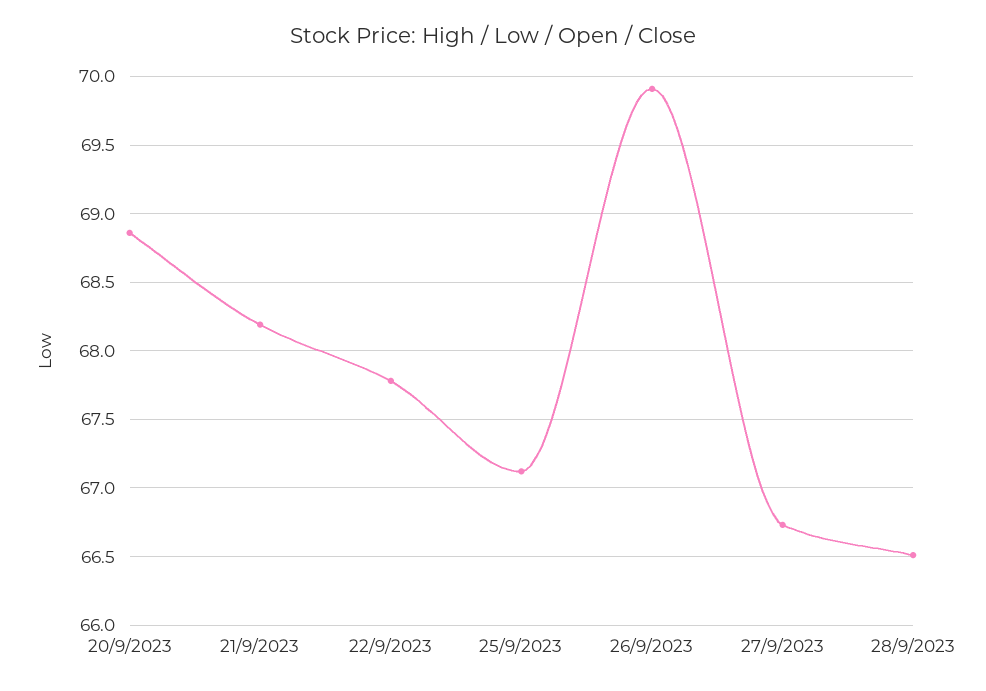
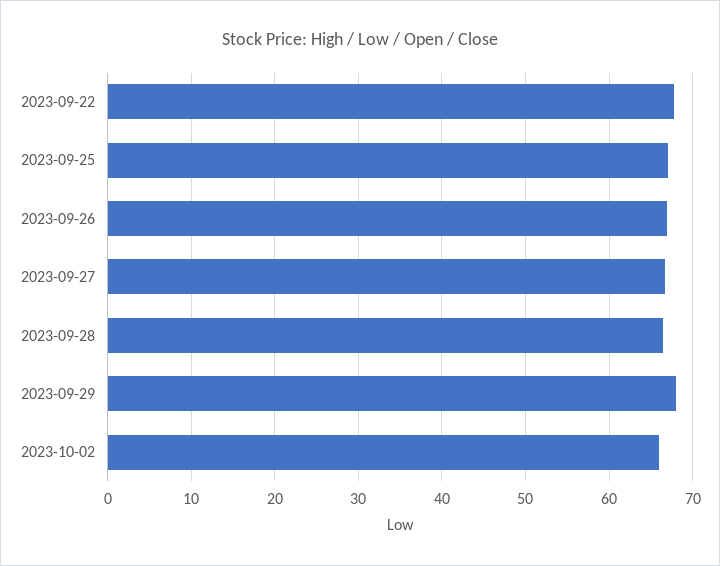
20/9/2023: 68.85 -> none
21/9/2023: 68.2 -> none
26/9/2023: 69.9 -> 67
2023-09-29: none -> 68
2023-10-02: none -> 66

